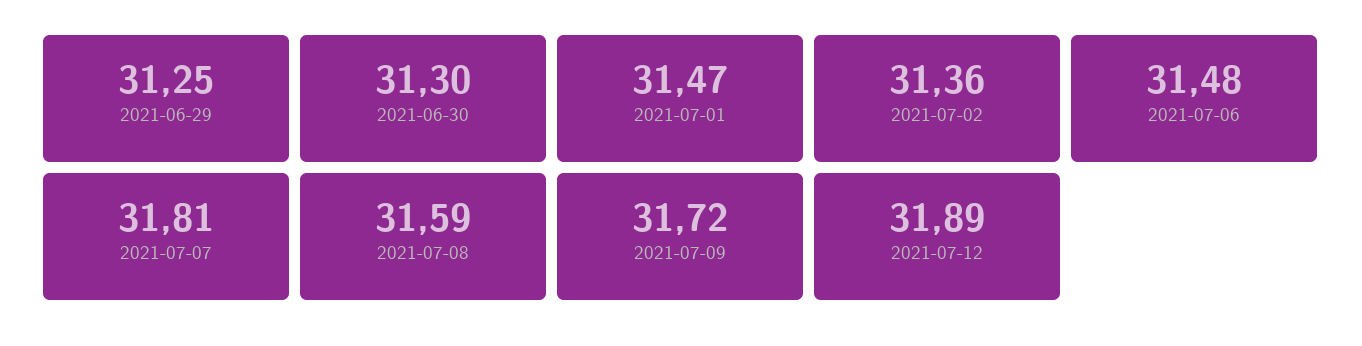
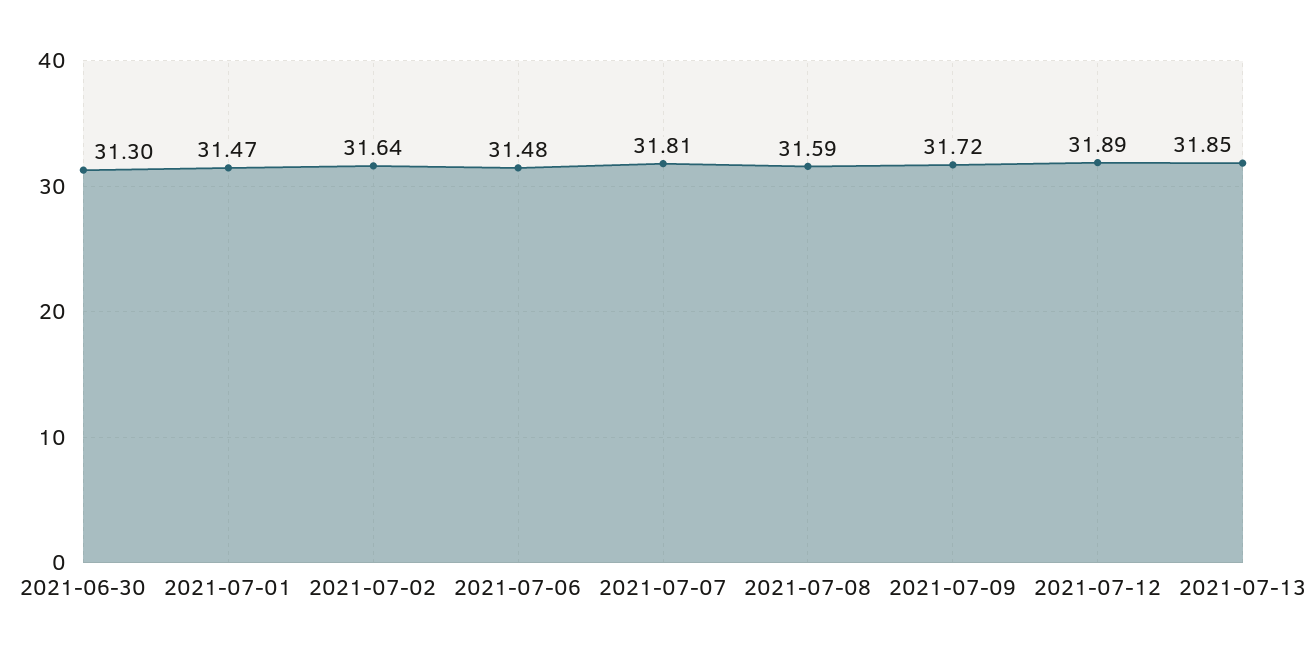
2021-06-29: 31.25 -> none
2021-07-02: 31.36 -> 31.64
2021-07-13: none -> 31.85

